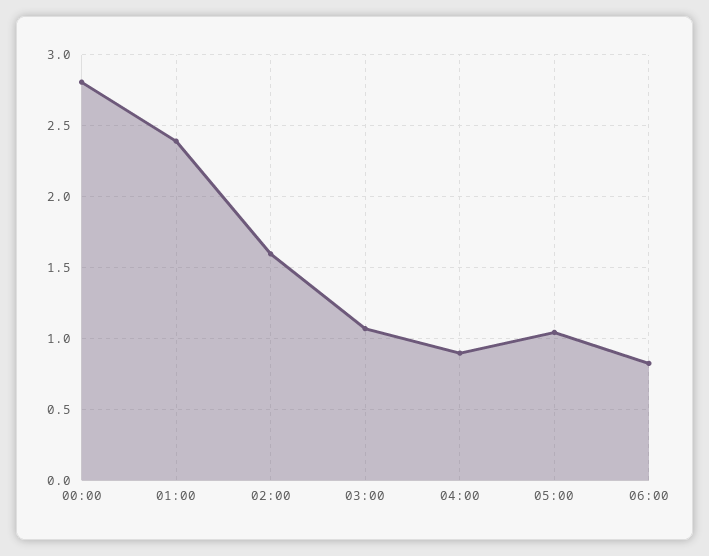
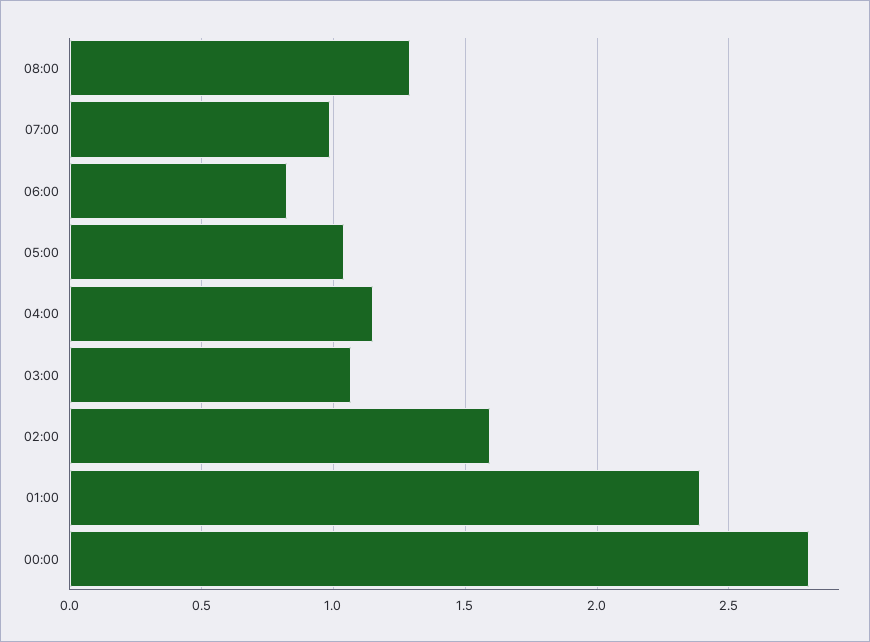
04:00: 0.9 -> 1.15
08:00: none -> 1.3
07:00: none -> 1

